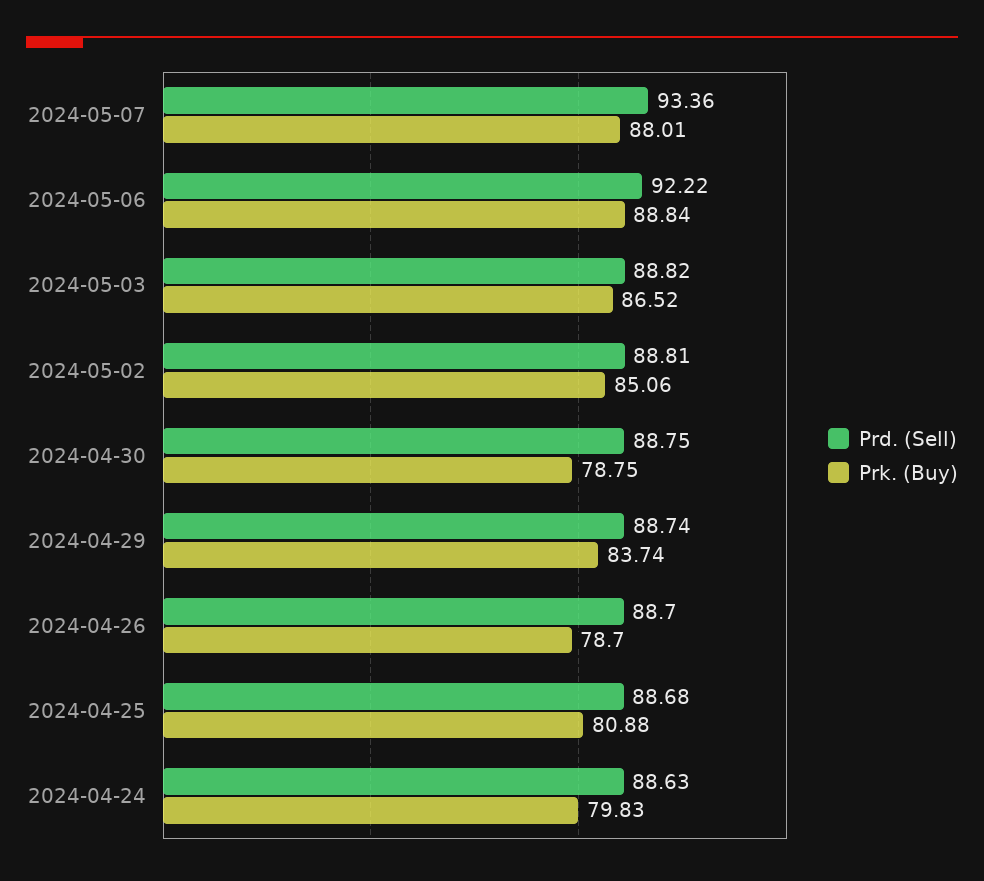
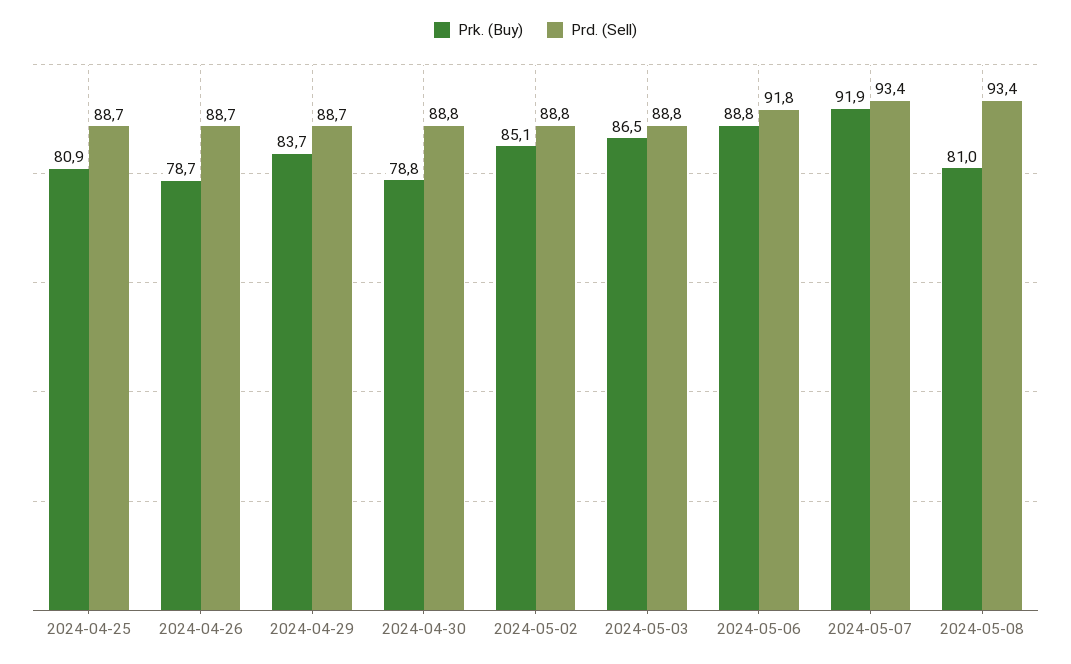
Prk. (Buy), 2024-05-07: 88.01 -> 91.9
Prd. (Sell), 2024-05-06: 92.22 -> 91.8
Prd. (Sell), 2024-04-24: 88.63 -> none
Prk. (Buy), 2024-04-24: 79.83 -> none
Prk. (Buy), 2024-05-08: none -> 81
Prd. (Sell), 2024-05-08: none -> 93.4

